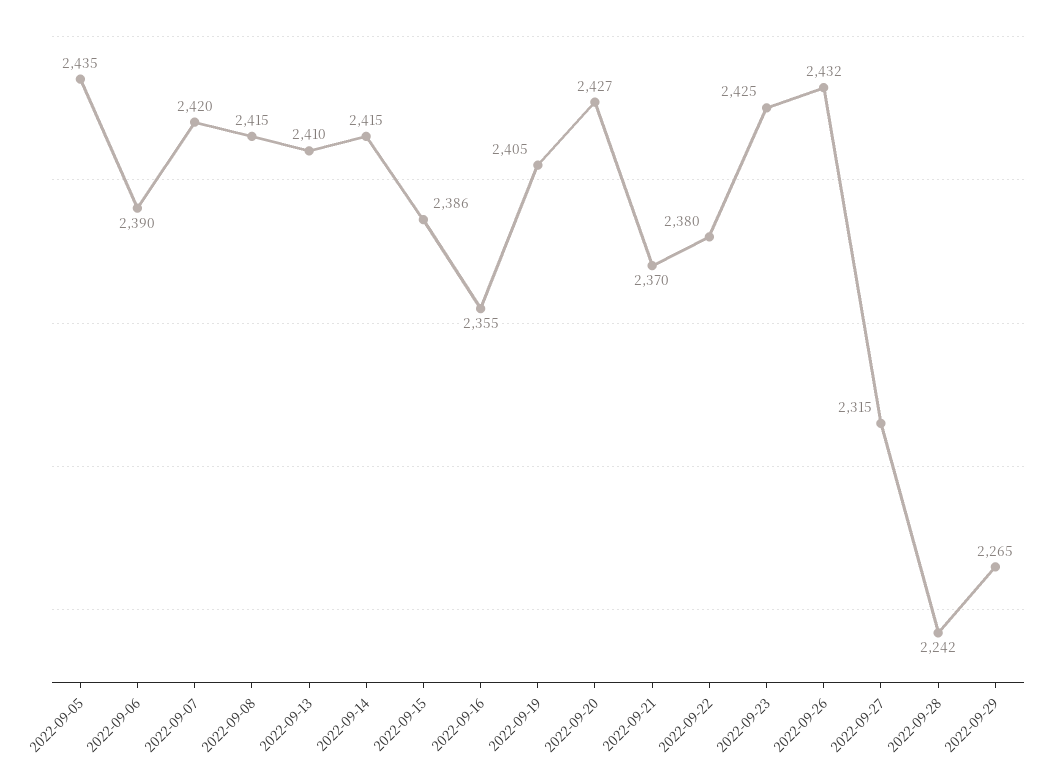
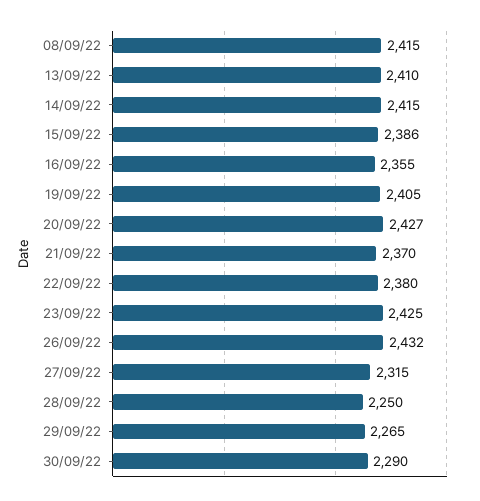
2022-09-05: 2435 -> none
2022-09-06: 2390 -> none
2022-09-07: 2420 -> none
2022-09-28: 2242 -> 2250
30/09/22: none -> 2290

